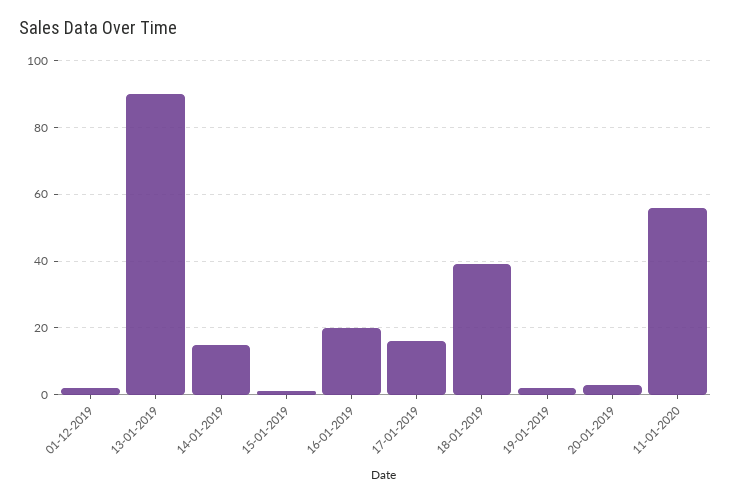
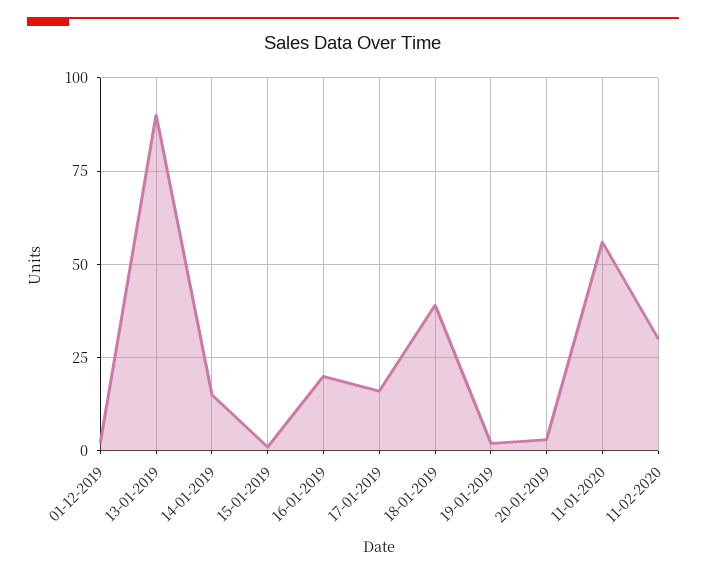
11-02-2020: none -> 30

